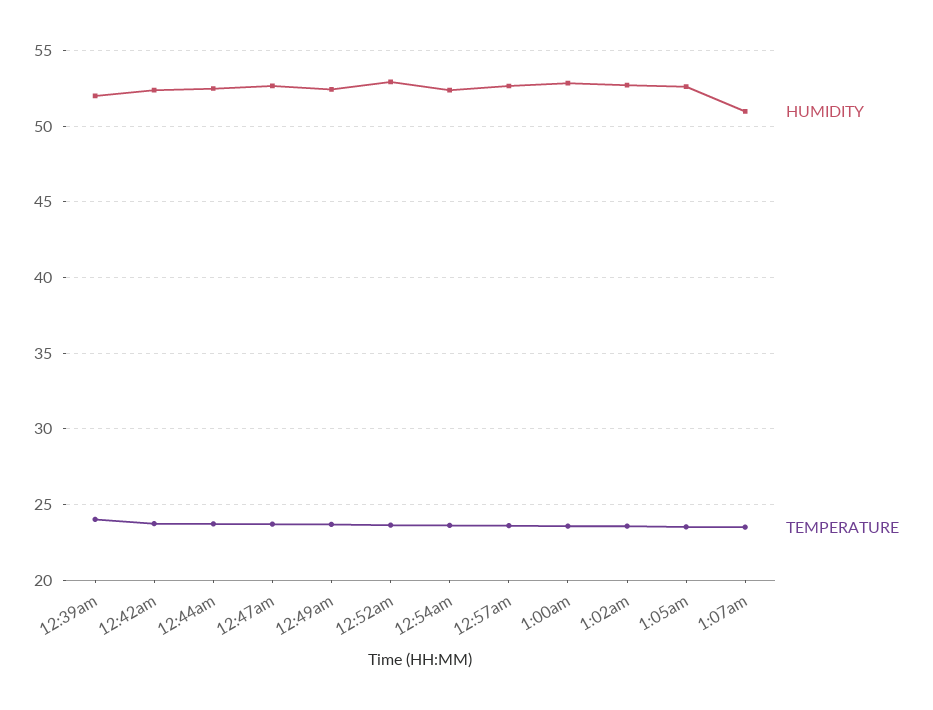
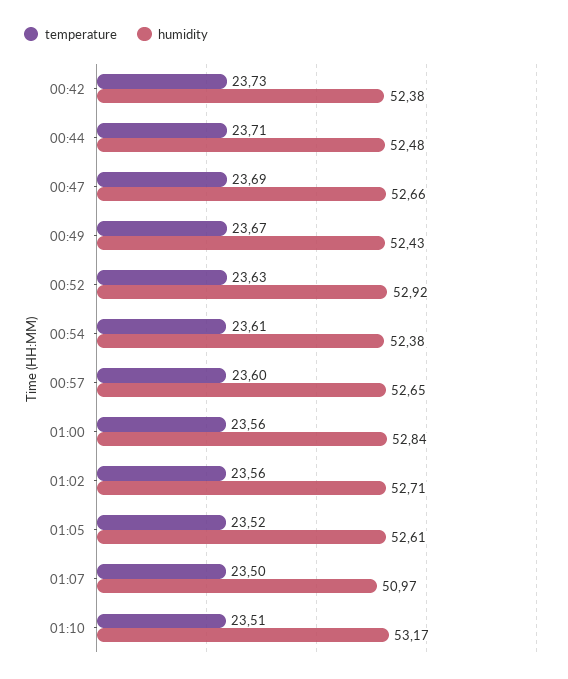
HUMIDITY, 12:39am: 52 -> none
TEMPERATURE, 12:39am: 24 -> none
TEMPERATURE, 01:10: none -> 23.51
HUMIDITY, 01:10: none -> 53.17

